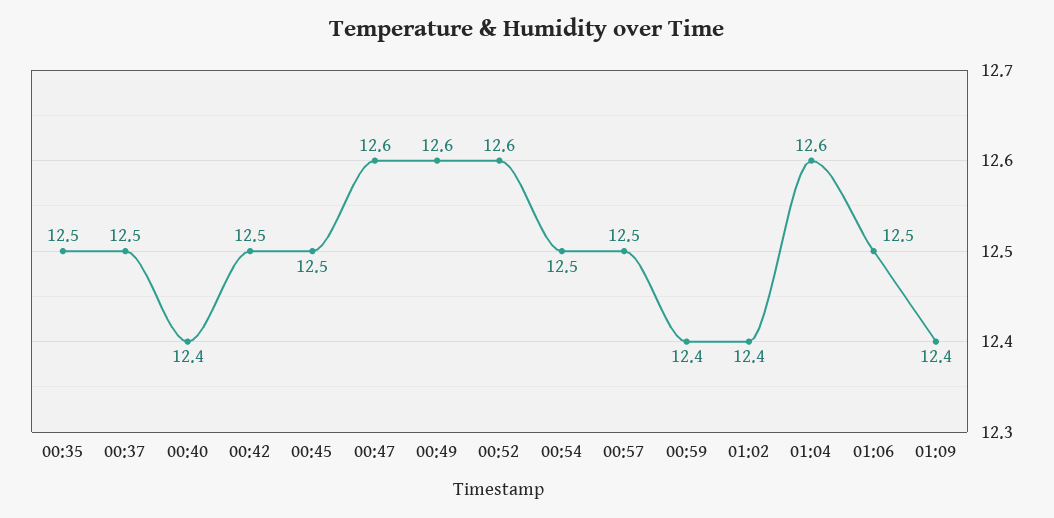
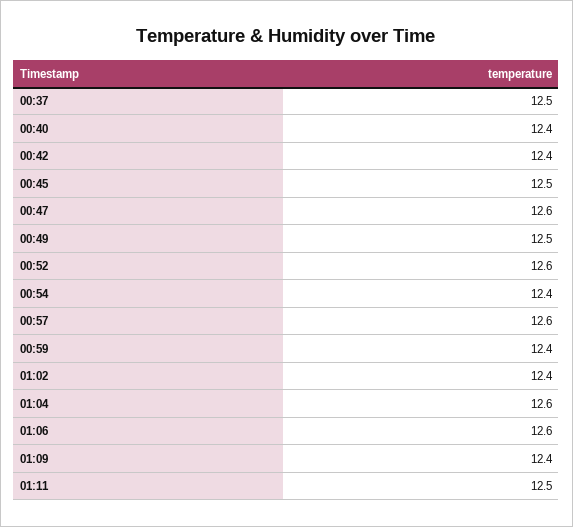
00:35: 12.5 -> none
00:42: 12.5 -> 12.4
00:49: 12.6 -> 12.5
00:54: 12.5 -> 12.4
00:57: 12.5 -> 12.6
01:06: 12.5 -> 12.6
01:11: none -> 12.5

